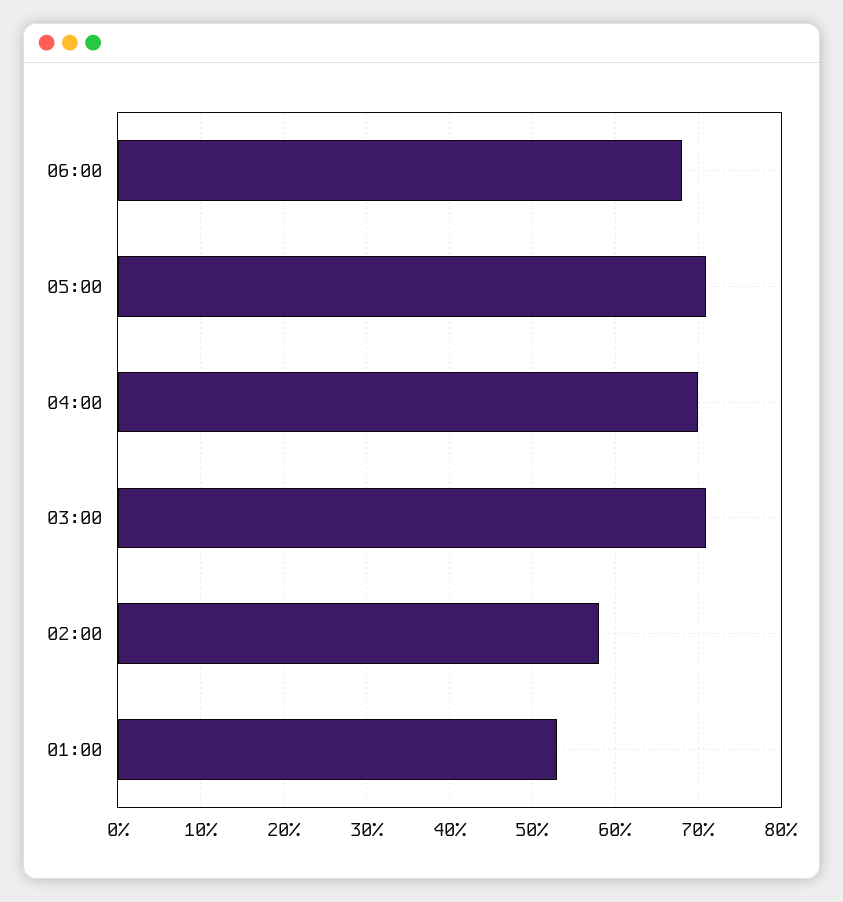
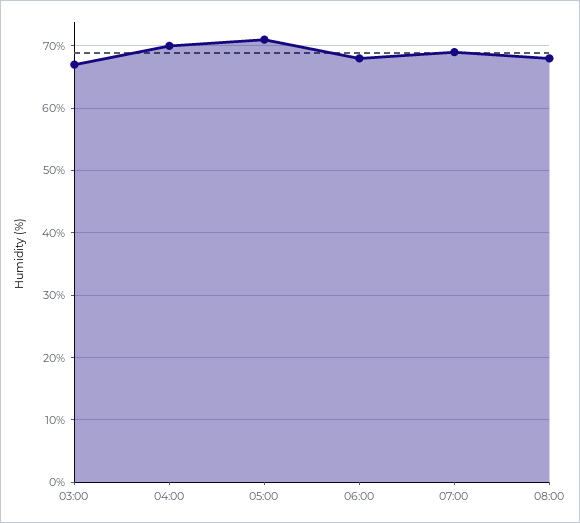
03:00: 71 -> 67
02:00: 58 -> none
01:00: 53 -> none
07:00: none -> 69
08:00: none -> 68

